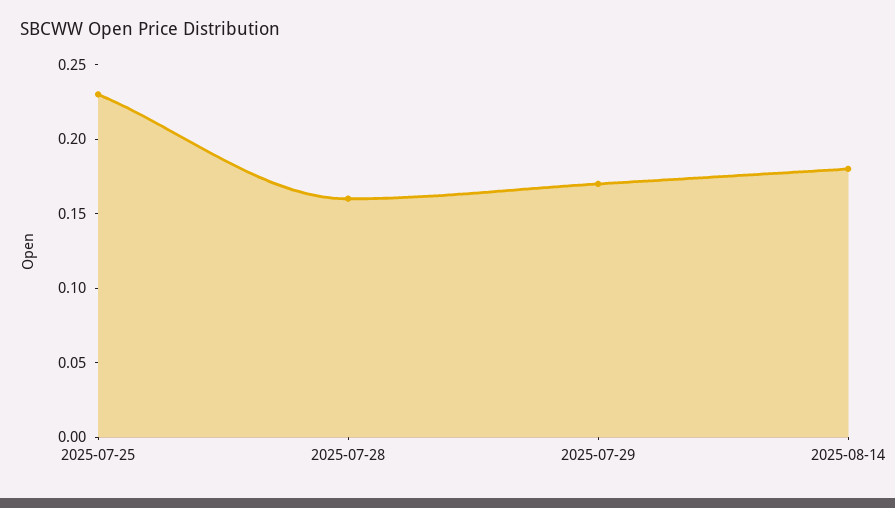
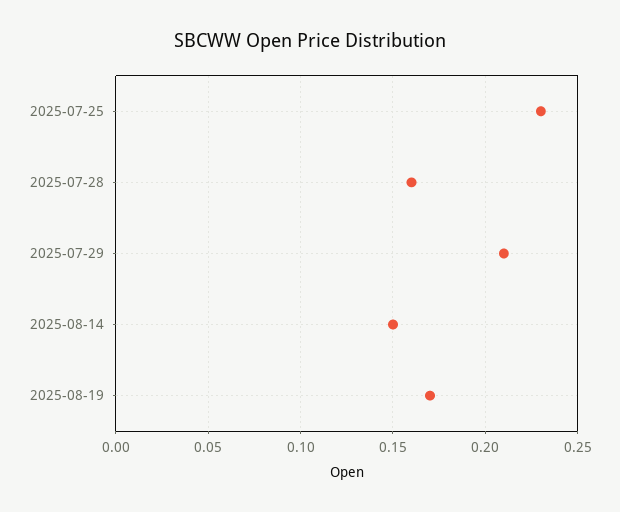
2025-07-29: 0.17 -> 0.21
2025-08-14: 0.18 -> 0.15
2025-08-19: none -> 0.17

